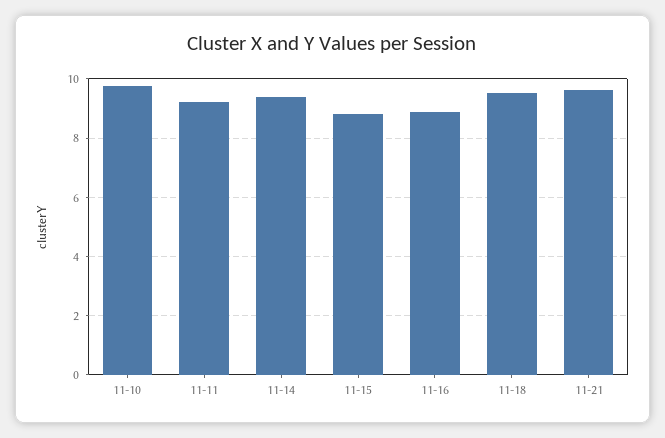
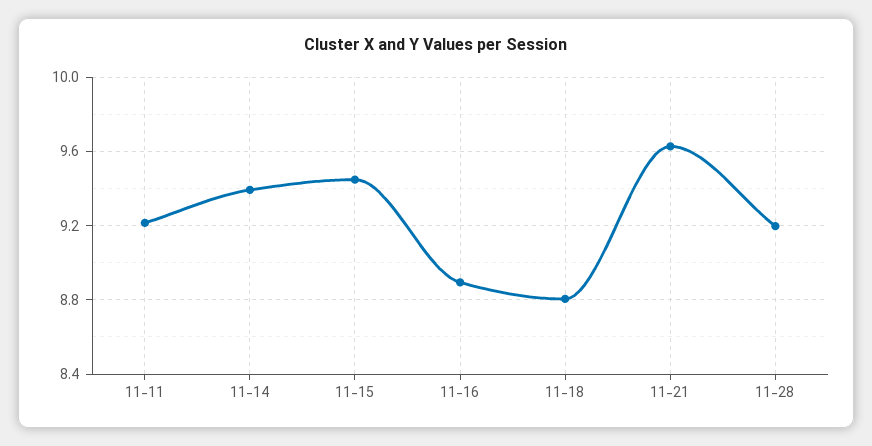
11-10: 9.75 -> none
11-15: 8.75 -> 9.45
11-18: 9.5 -> 8.8
11-28: none -> 9.2

